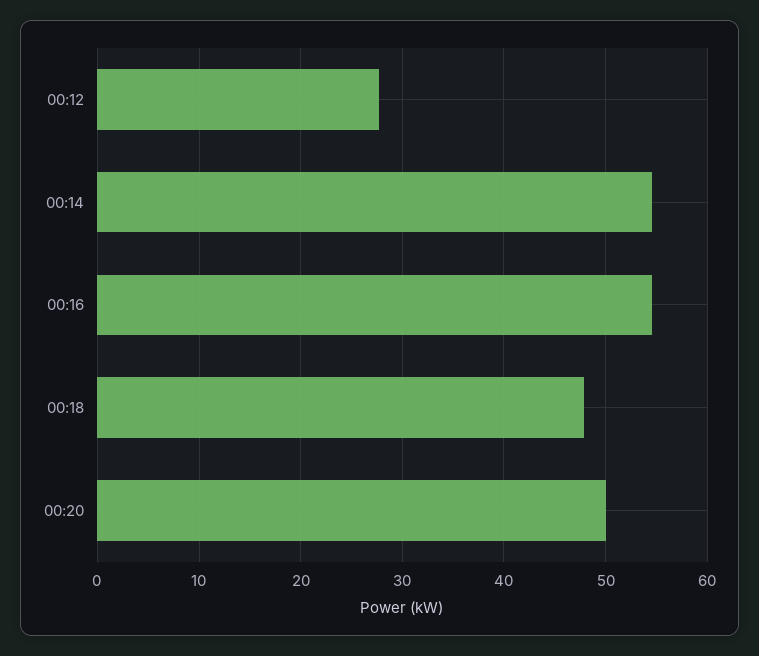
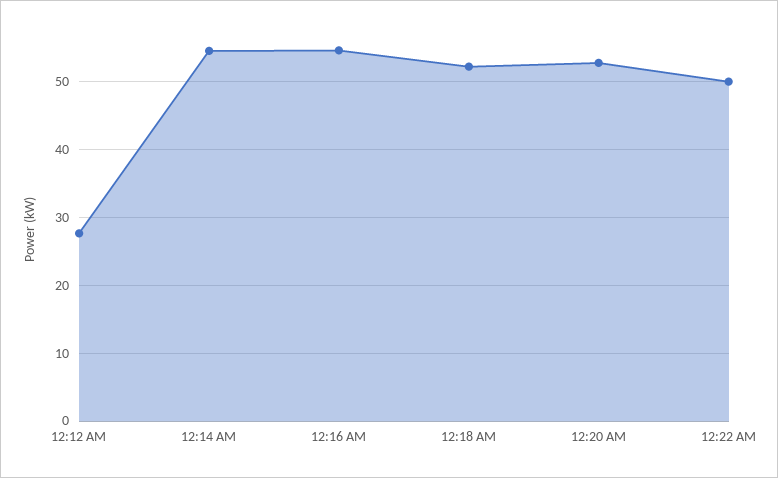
00:18: 48 -> 52
00:20: 50 -> 53
12:22 AM: none -> 50

